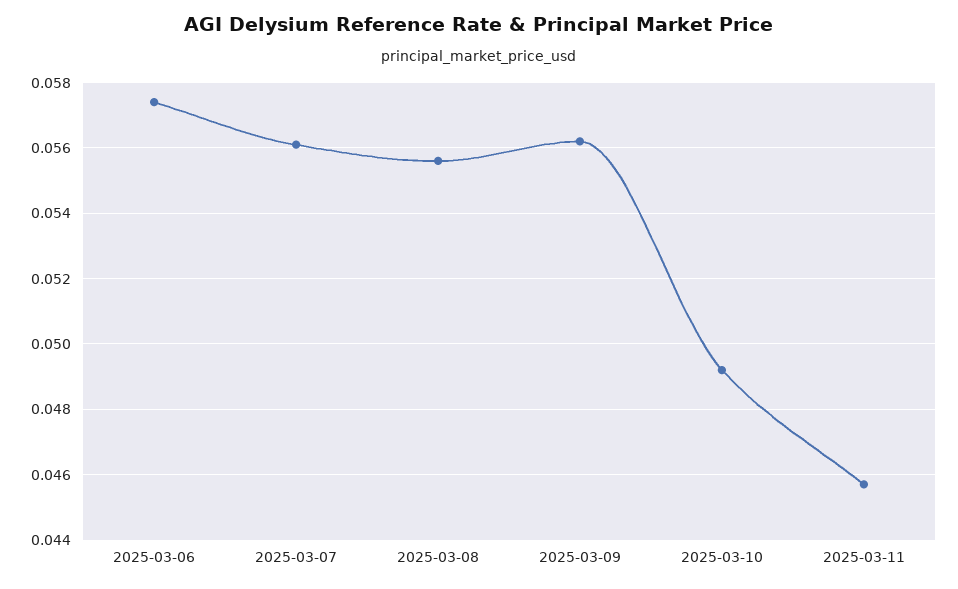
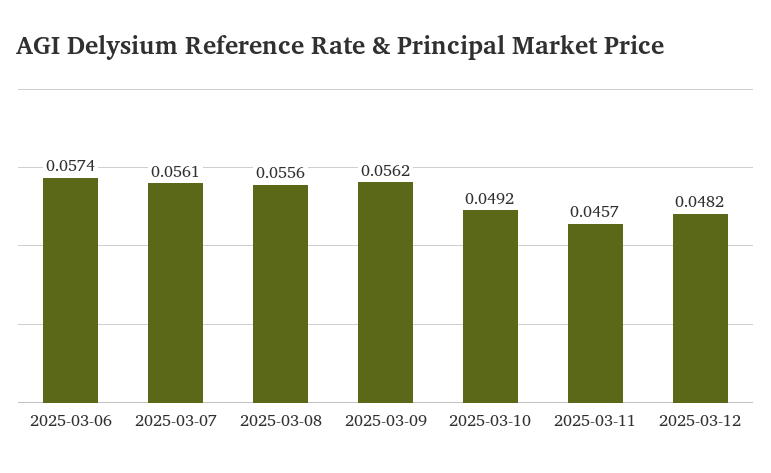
2025-03-12: none -> 0.0482

